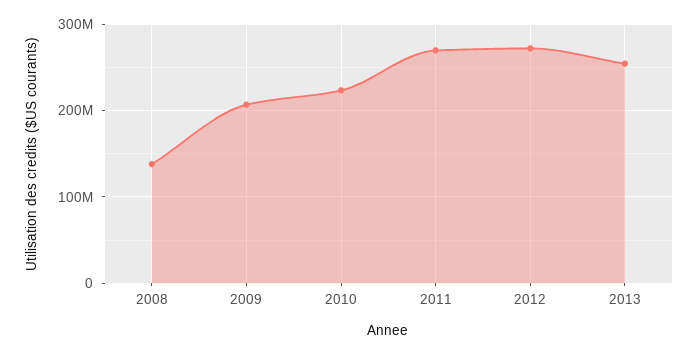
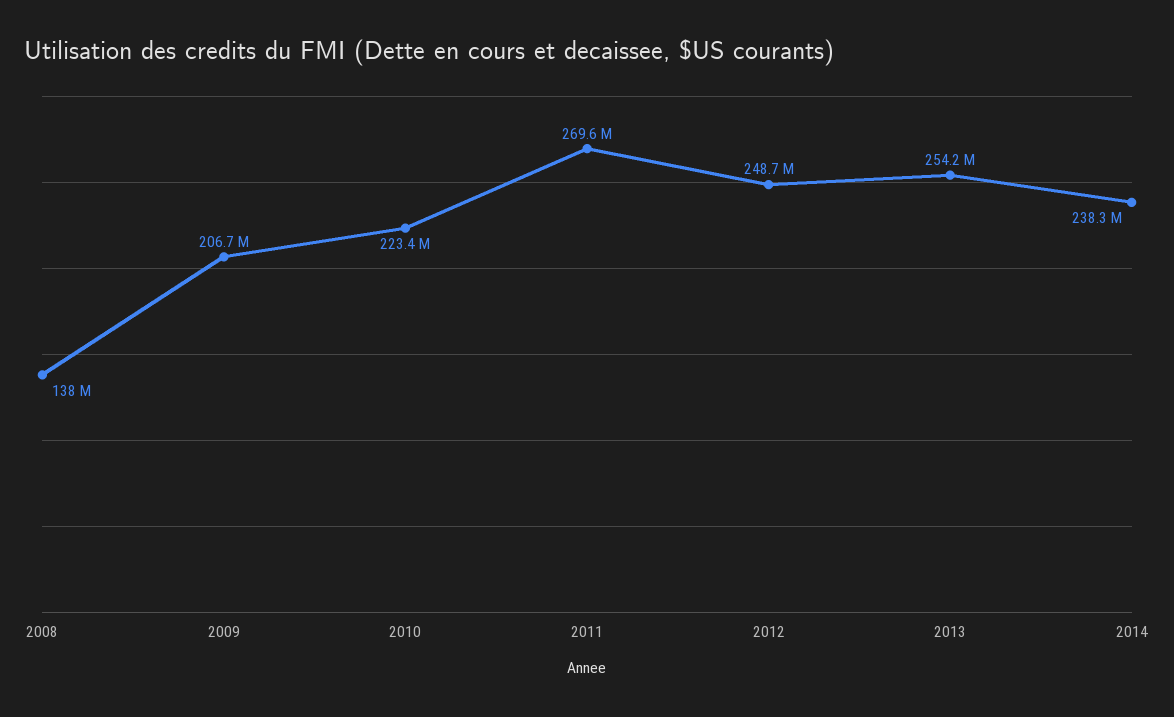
2012: 270000000 -> 248700000
2014: none -> 238300000

